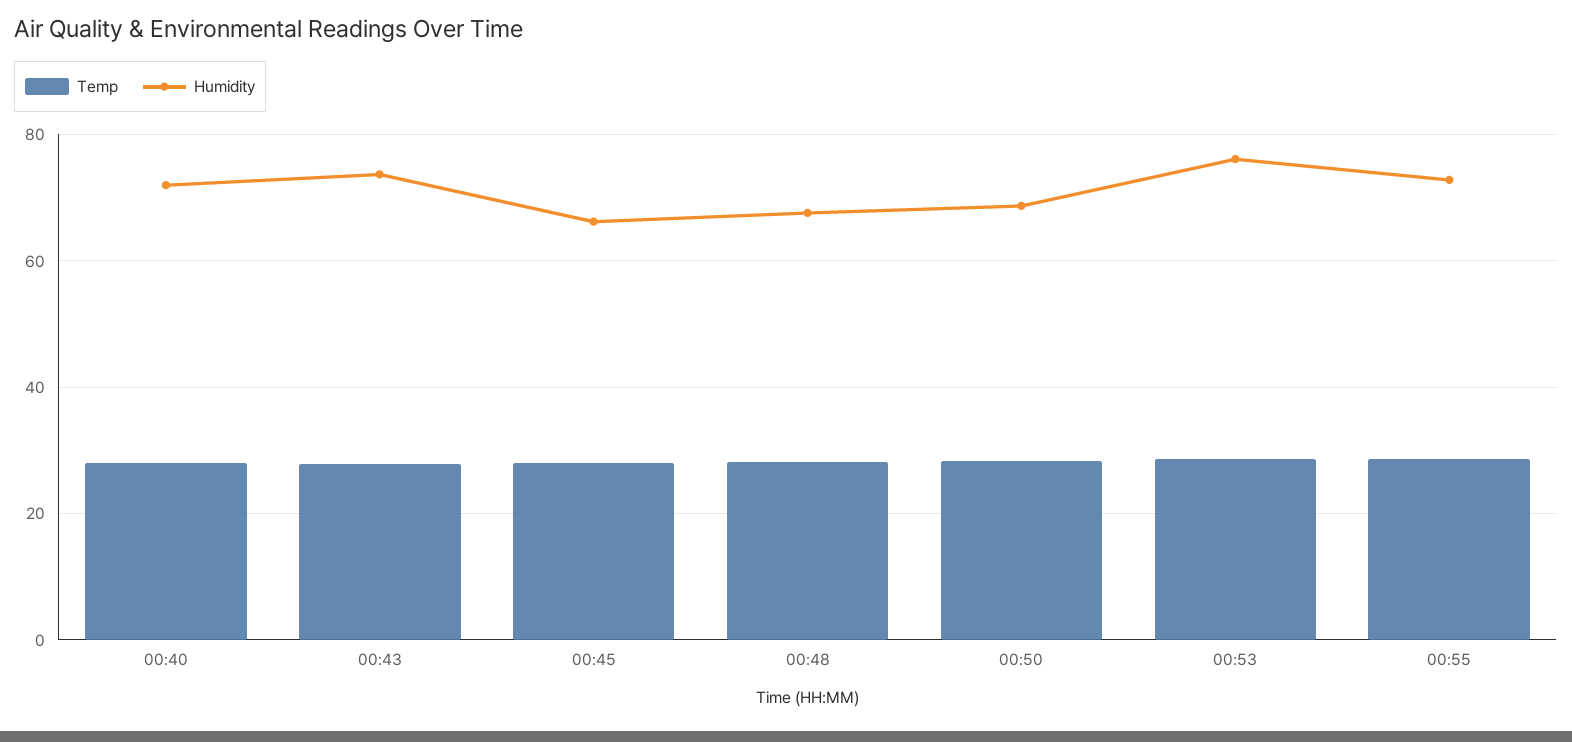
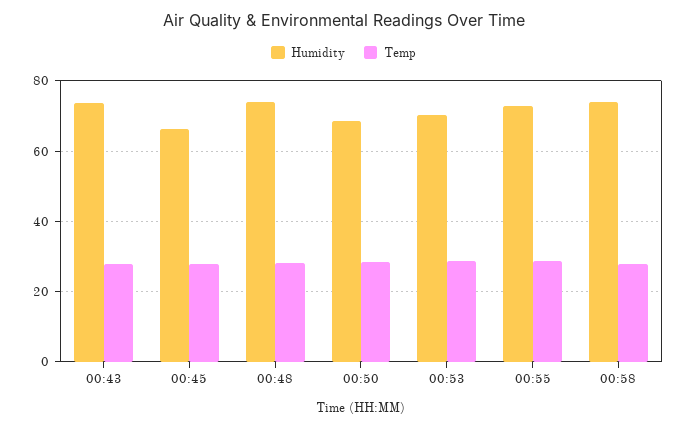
Temp, 00:40: 28 -> none
Humidity, 00:40: 72 -> none
Humidity, 00:48: 68 -> 74
Humidity, 00:53: 76 -> 70
Humidity, 00:58: none -> 74
Temp, 00:58: none -> 28

